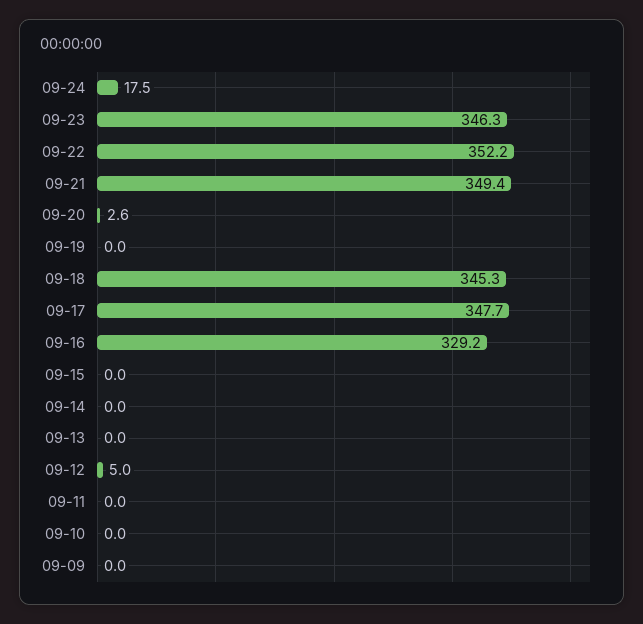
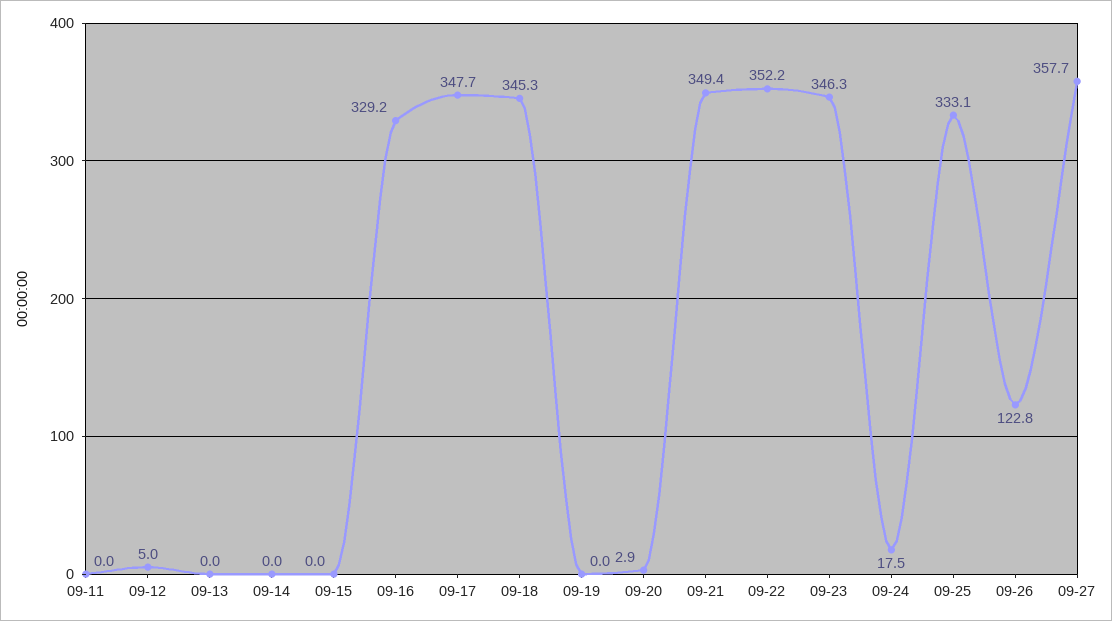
09-20: 2.6 -> 2.9
09-10: 0 -> none
09-09: 0 -> none
09-25: none -> 333.1
09-26: none -> 122.8
09-27: none -> 357.7

